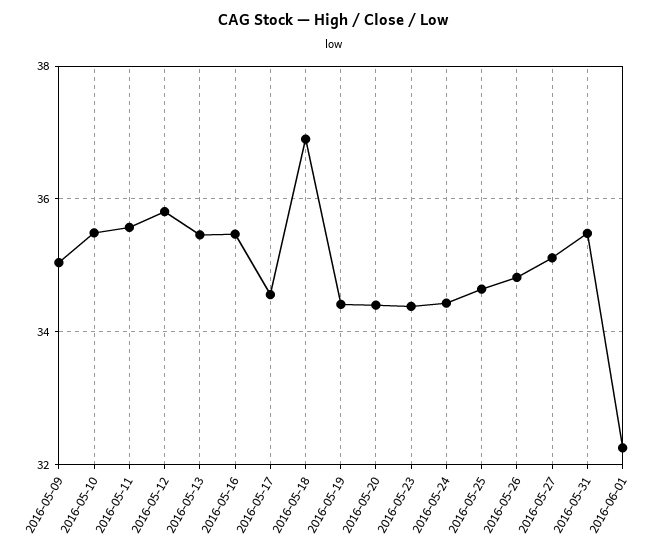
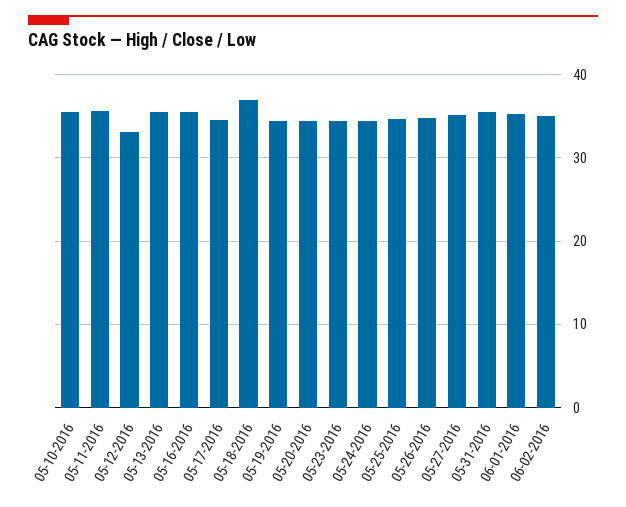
2016-05-09: 35 -> none
2016-05-12: 35.8 -> 33
2016-06-01: 32.2 -> 35
06-02-2016: none -> 35

